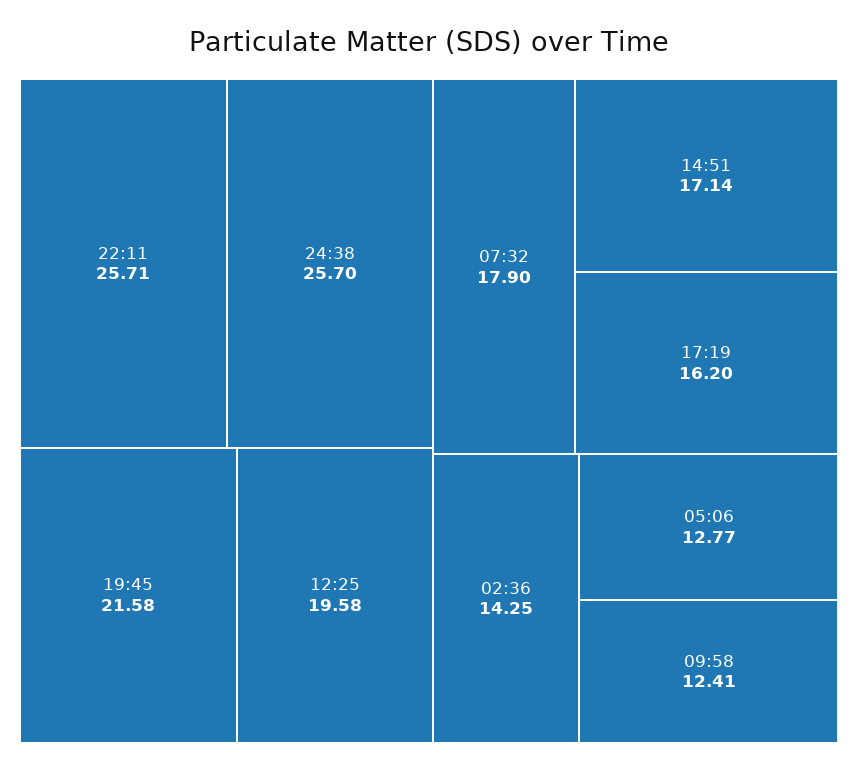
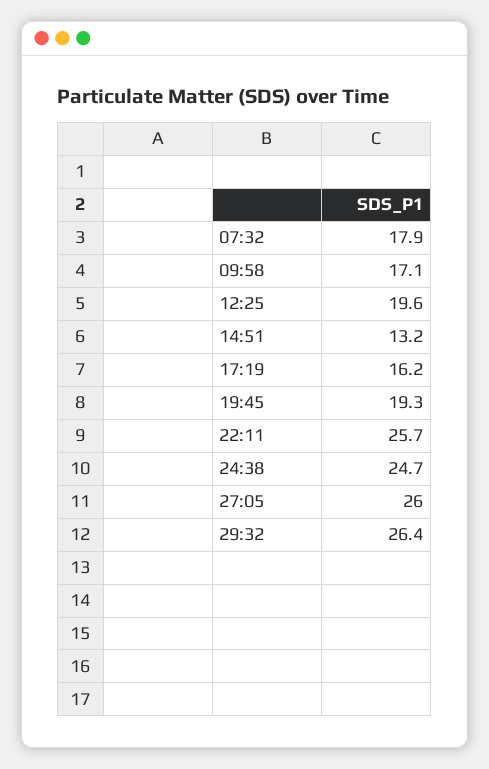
24:38: 25.7 -> 24.7
19:45: 21.58 -> 19.3
14:51: 17.14 -> 13.2
02:36: 14.25 -> none
05:06: 12.77 -> none
09:58: 12.41 -> 17.1
27:05: none -> 26
29:32: none -> 26.4

